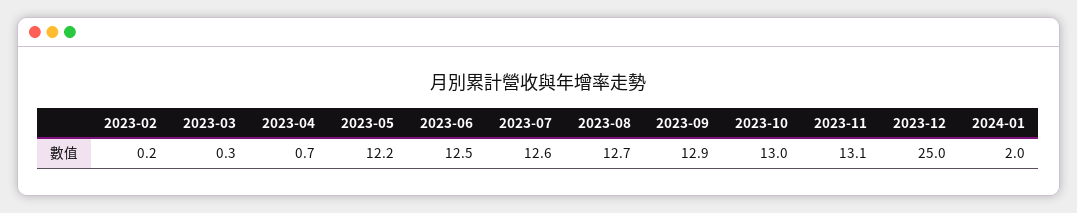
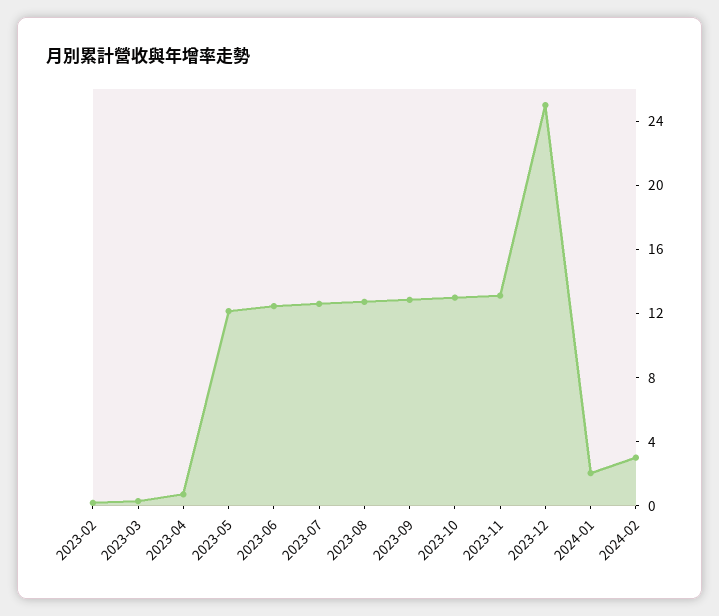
2024-02: none -> 3

